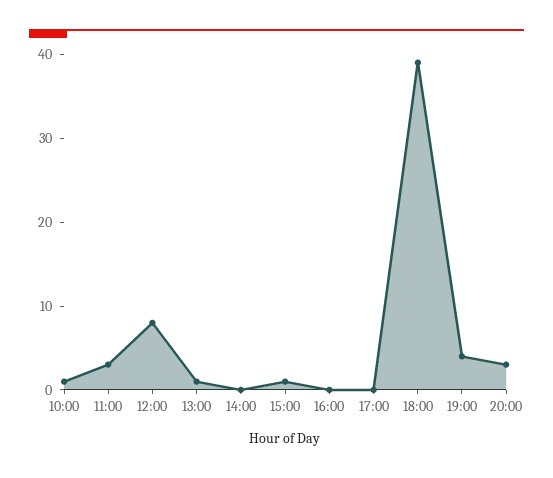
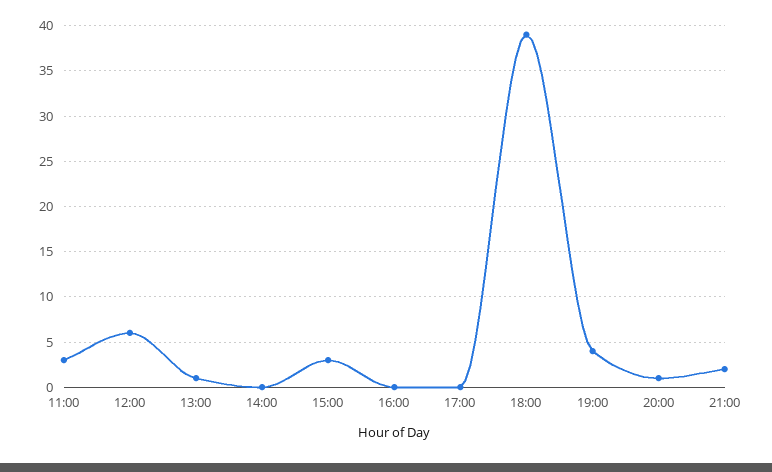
10:00: 1 -> none
12:00: 8 -> 6
15:00: 1 -> 3
20:00: 3 -> 1
21:00: none -> 2

